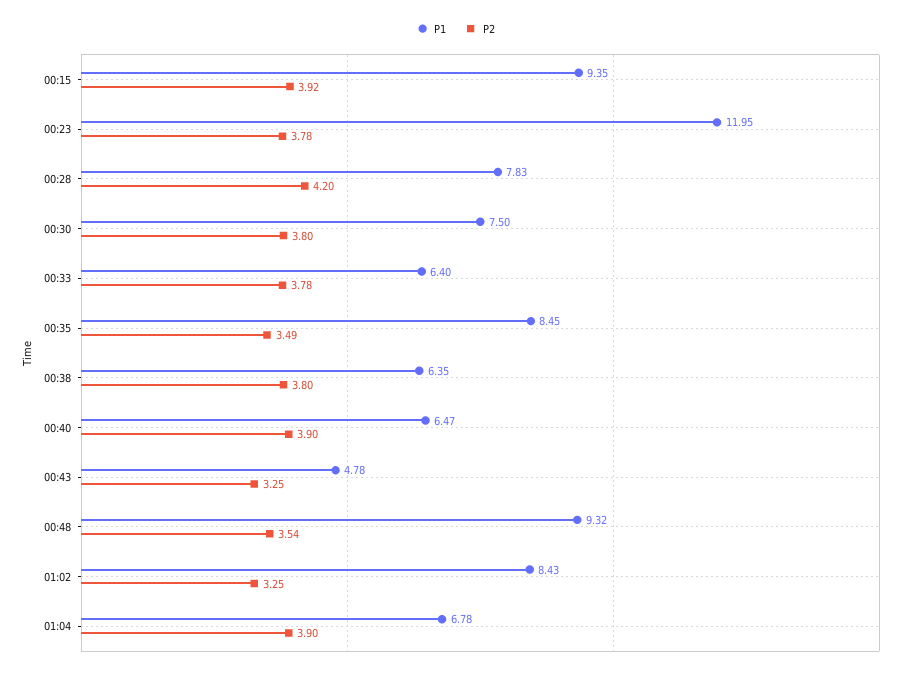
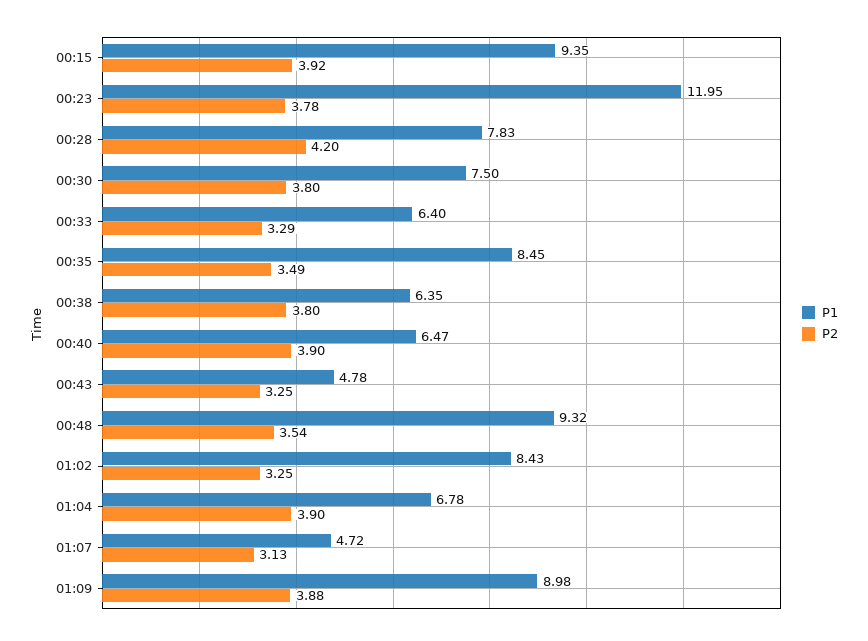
P2, 00:33: 3.78 -> 3.29
P1, 01:07: none -> 4.72
P2, 01:07: none -> 3.13
P1, 01:09: none -> 8.98
P2, 01:09: none -> 3.88

